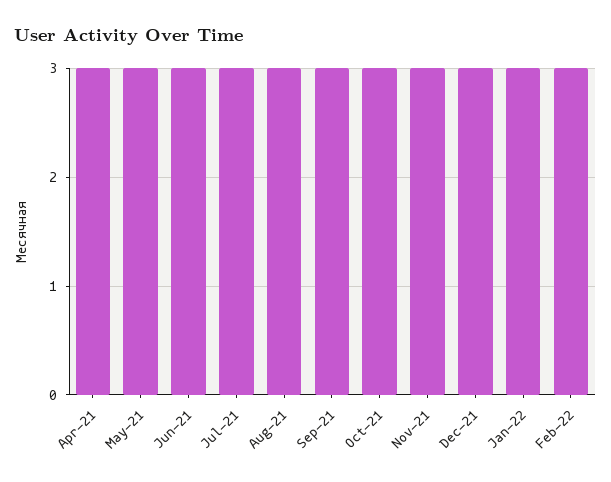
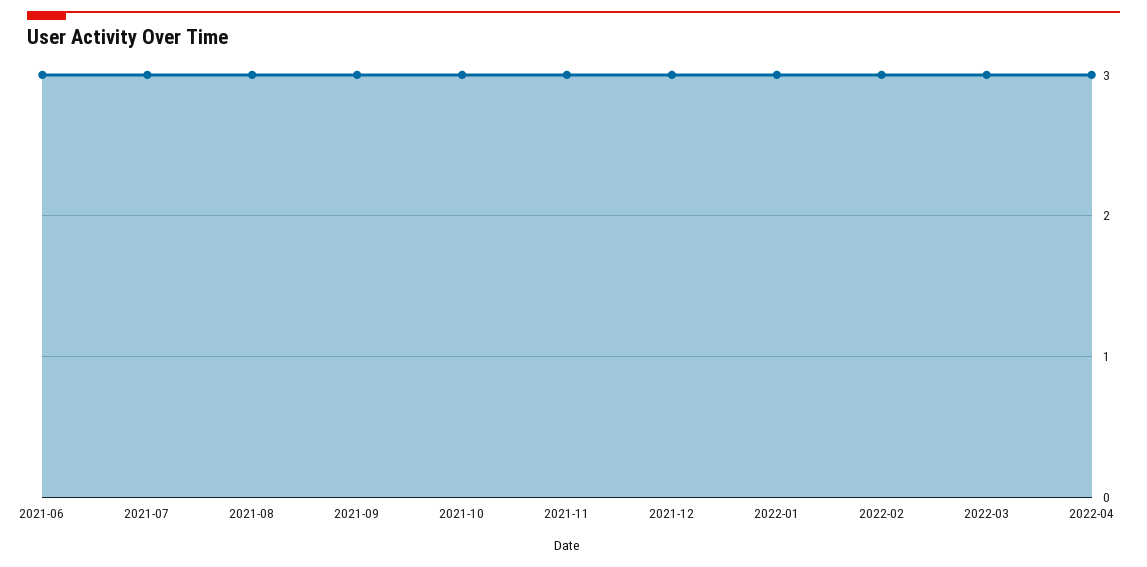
Apr-21: 3 -> none
May-21: 3 -> none
2022-03: none -> 3
2022-04: none -> 3

